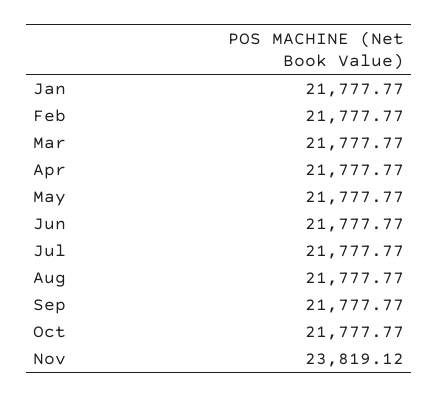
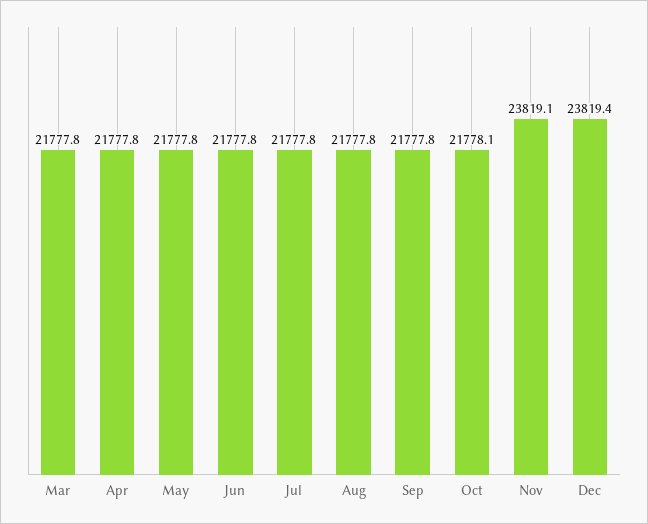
Jan: 21777.77 -> none
Feb: 21777.77 -> none
Oct: 21777.77 -> 21778.1
Dec: none -> 23819.4

